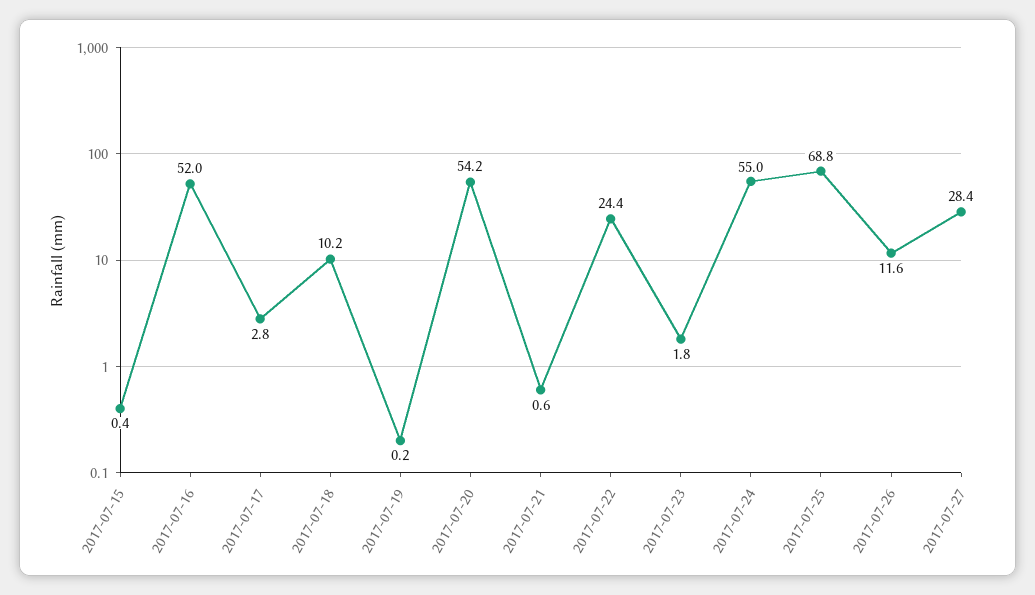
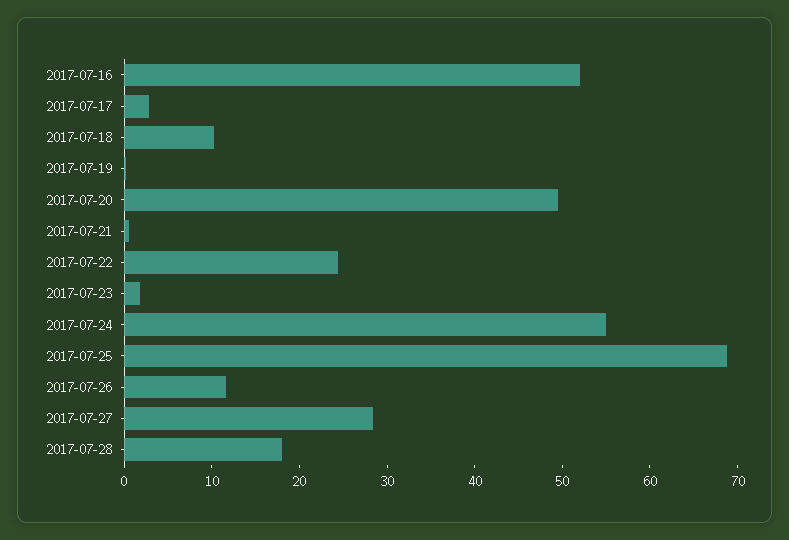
2017-07-15: 0.4 -> none
2017-07-20: 54.2 -> 50
2017-07-28: none -> 18

